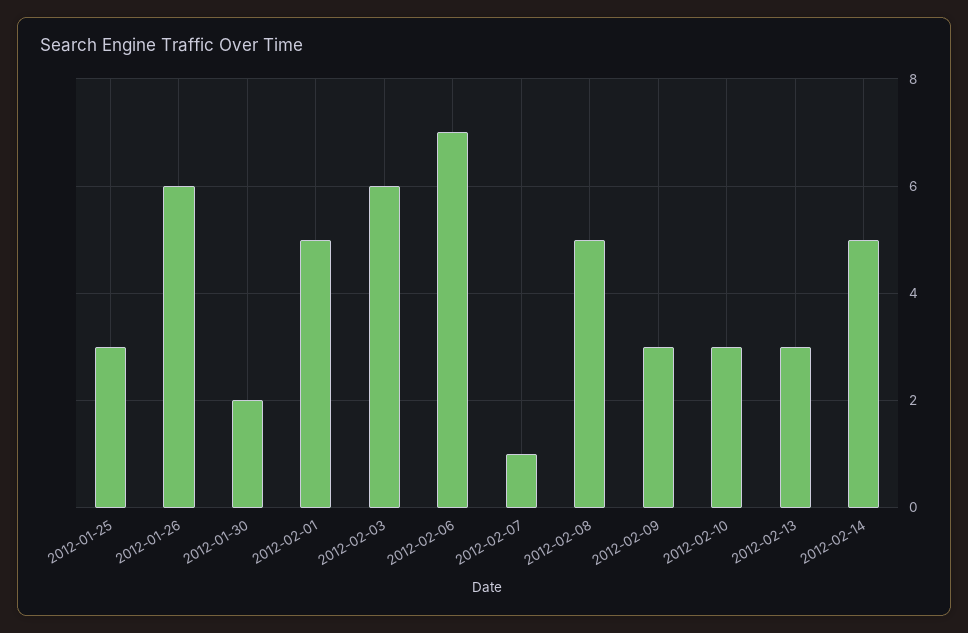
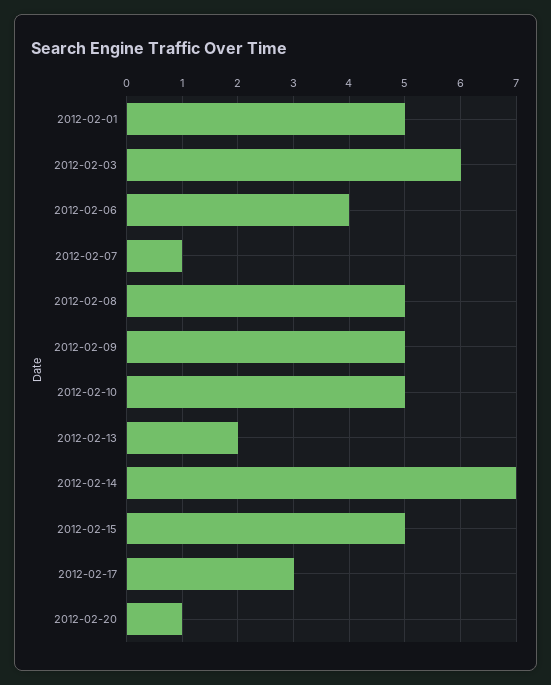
2012-01-25: 3 -> none
2012-01-26: 6 -> none
2012-01-30: 2 -> none
2012-02-06: 7 -> 4
2012-02-09: 3 -> 5
2012-02-10: 3 -> 5
2012-02-13: 3 -> 2
2012-02-14: 5 -> 7
2012-02-15: none -> 5
2012-02-17: none -> 3
2012-02-20: none -> 1

